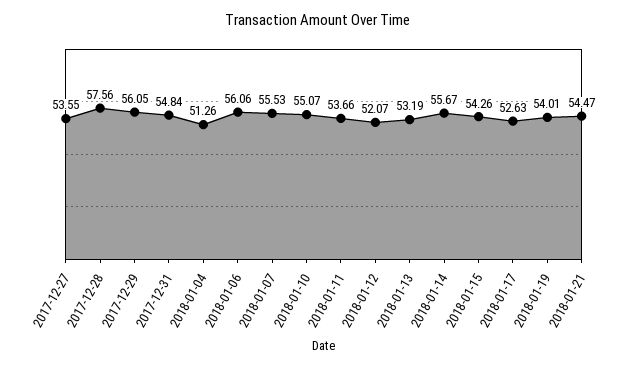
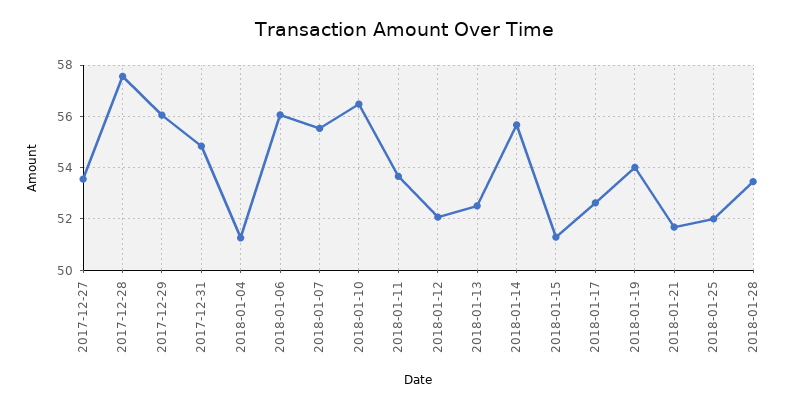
2018-01-10: 55.07 -> 56.5
2018-01-13: 53.19 -> 52.5
2018-01-15: 54.26 -> 51.25
2018-01-21: 54.47 -> 51.75
2018-01-25: none -> 52
2018-01-28: none -> 53.5

